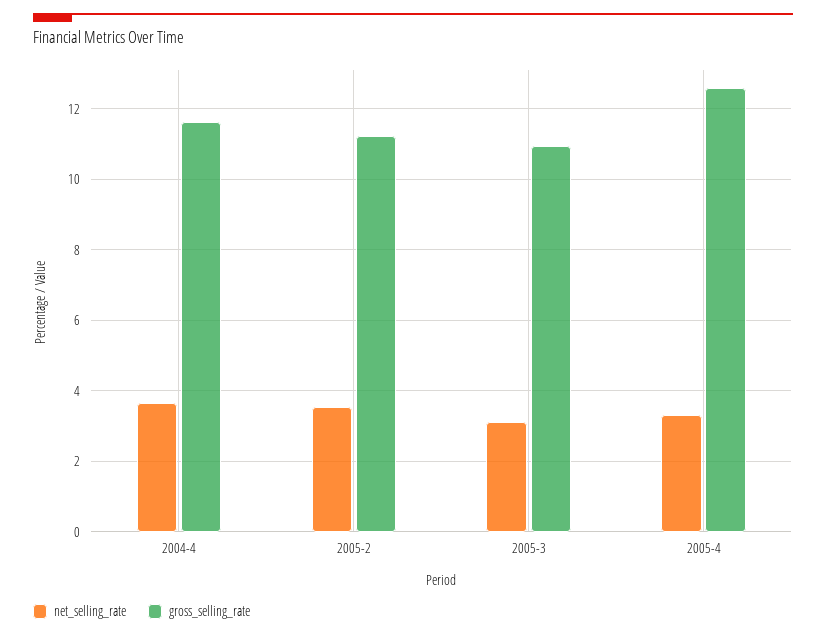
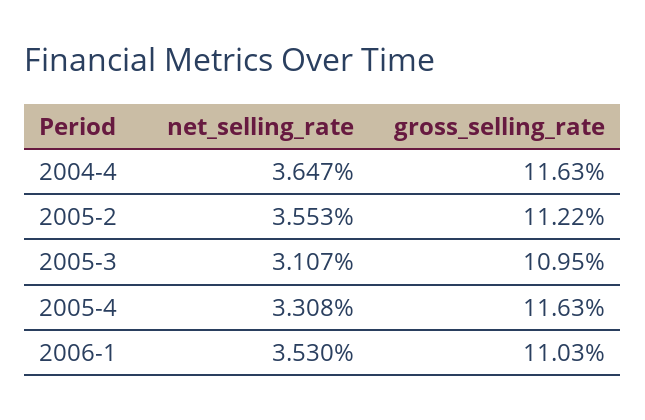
gross_selling_rate, 2005-4: 12.6 -> 11.63
net_selling_rate, 2006-1: none -> 3.53
gross_selling_rate, 2006-1: none -> 11.03

